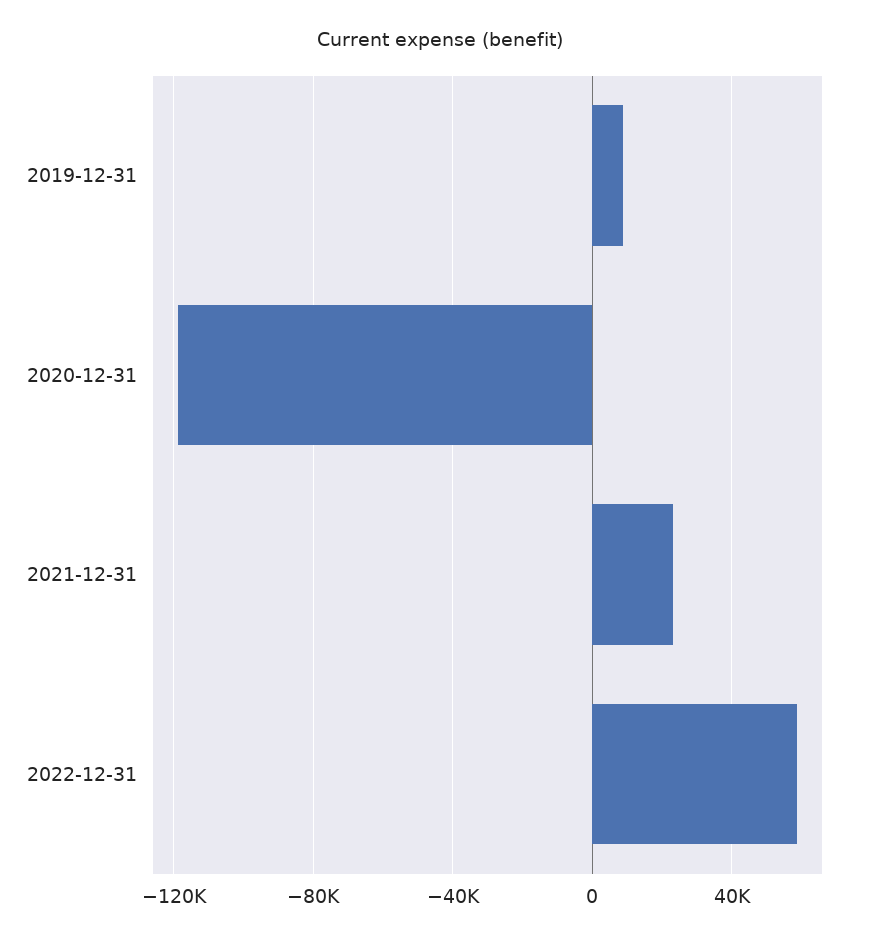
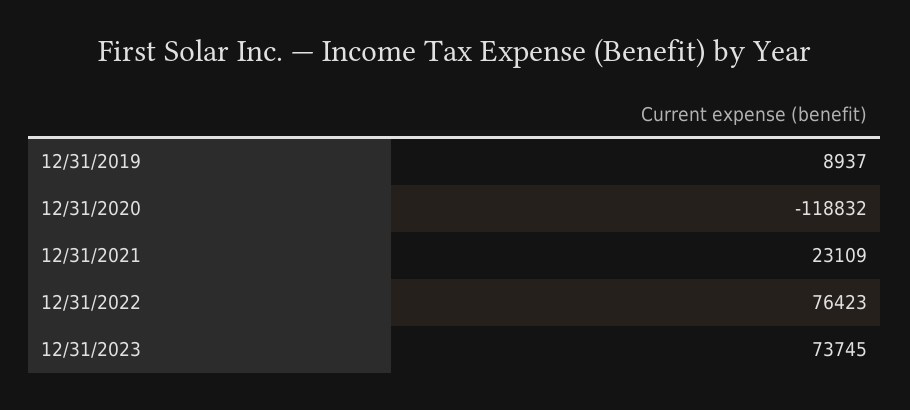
2022-12-31: 60000 -> 76423
12/31/2023: none -> 73745

